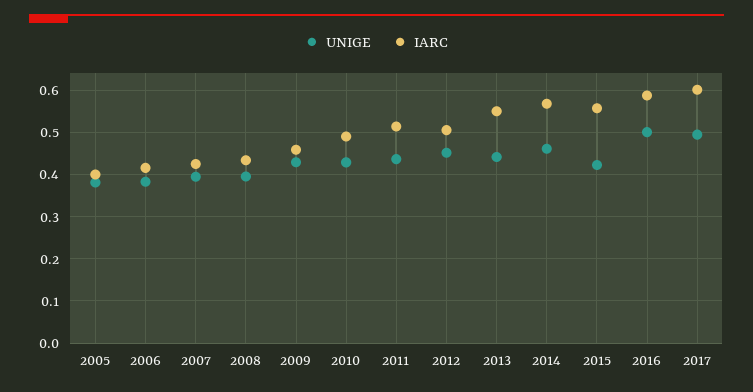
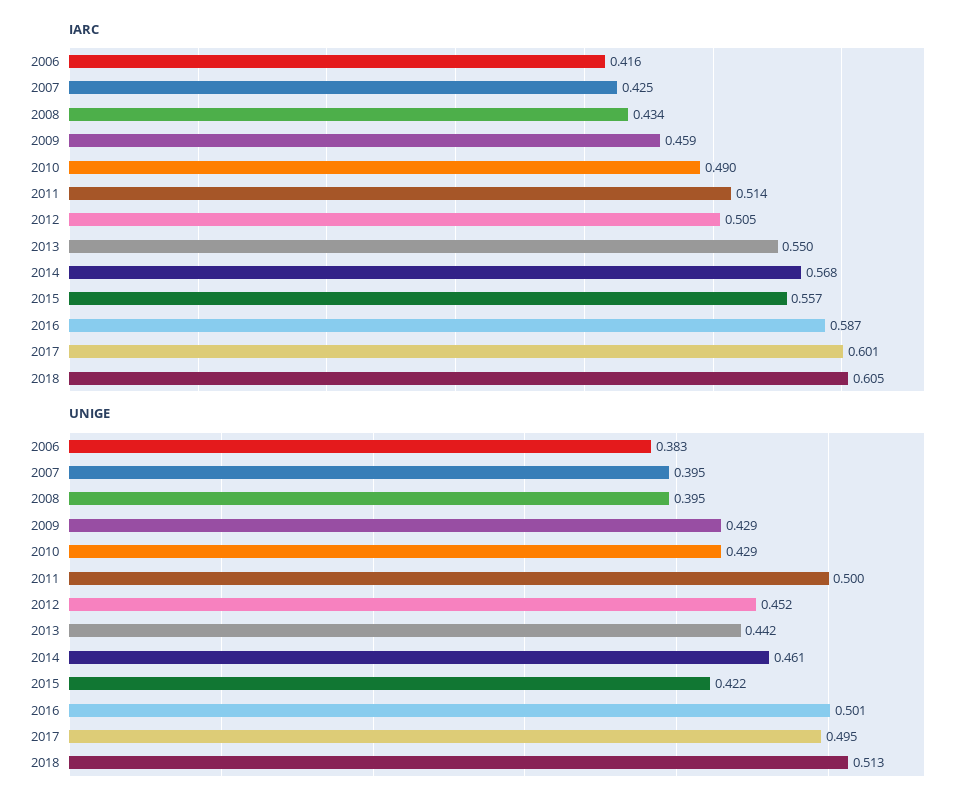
UNIGE, 2005: 0.38 -> none
IARC, 2005: 0.4 -> none
UNIGE, 2011: 0.44 -> 0.5
IARC, 2018: none -> 0.605
UNIGE, 2018: none -> 0.513

